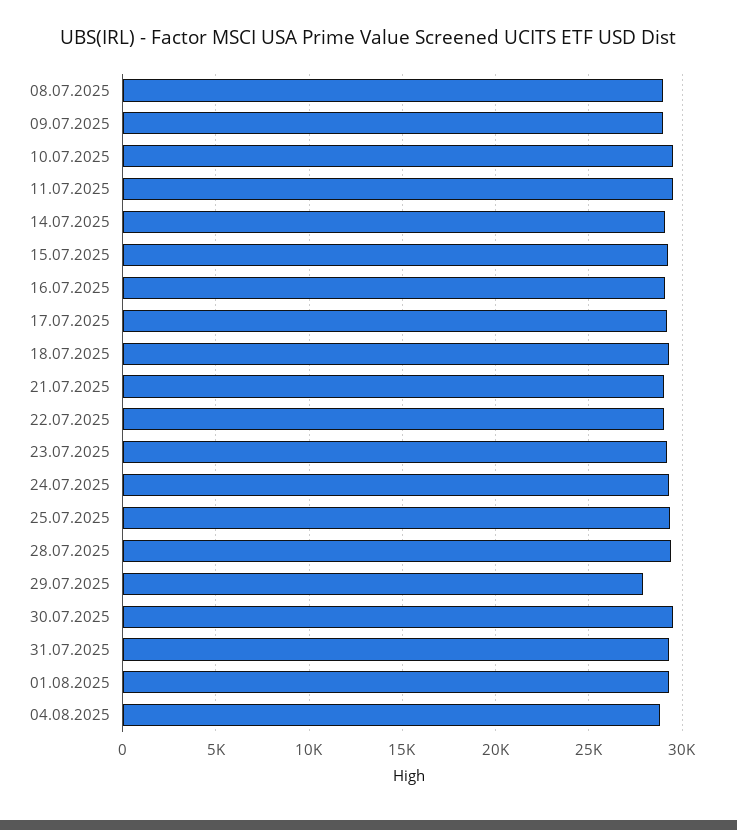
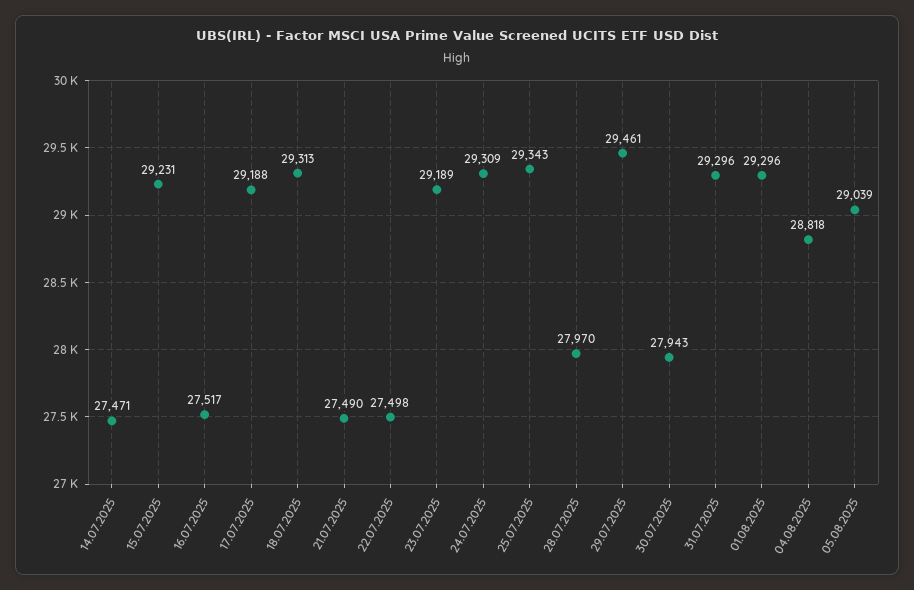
08.07.2025: 29000 -> none
09.07.2025: 29000 -> none
10.07.2025: 29500 -> none
11.07.2025: 29500 -> none
14.07.2025: 29000 -> 27471
16.07.2025: 29000 -> 27517
21.07.2025: 29000 -> 27490
22.07.2025: 29000 -> 27498
28.07.2025: 29500 -> 27970
29.07.2025: 28000 -> 29461
30.07.2025: 29500 -> 27943
05.08.2025: none -> 29039

